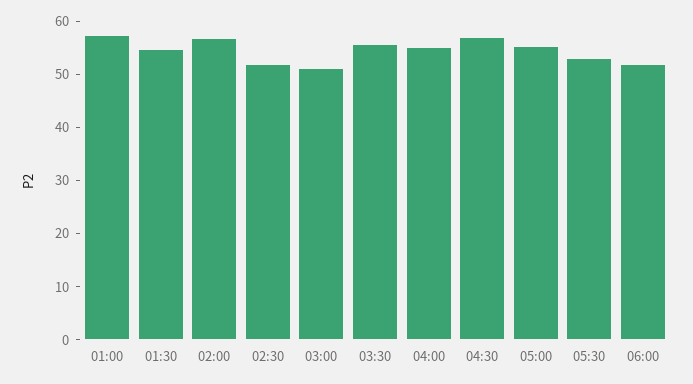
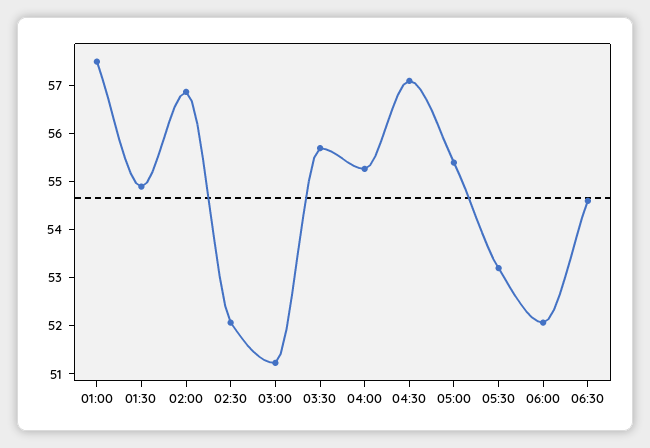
06:30: none -> 54.6

